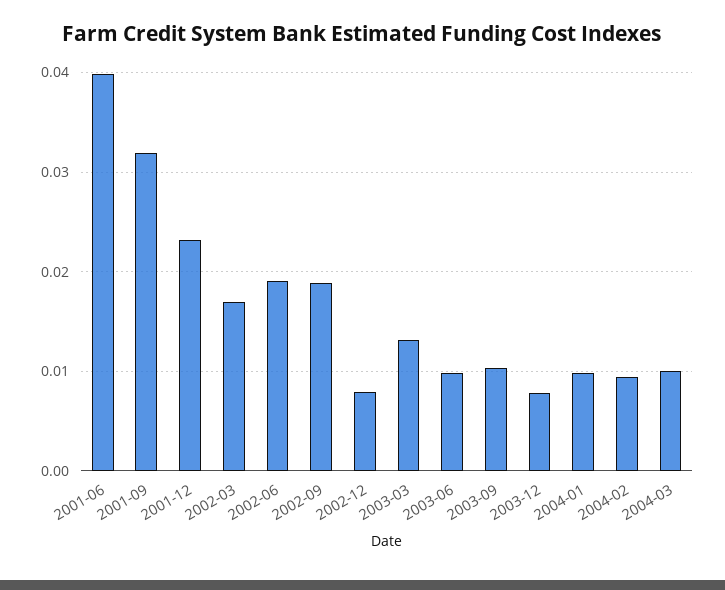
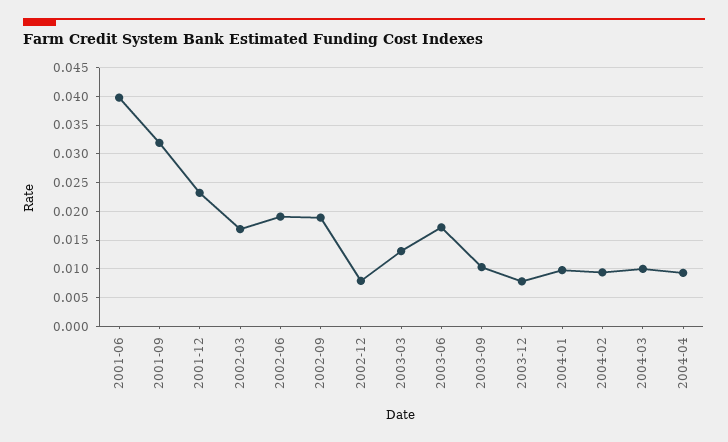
2003-06: 0.01 -> 0.0175
2004-04: none -> 0.01

